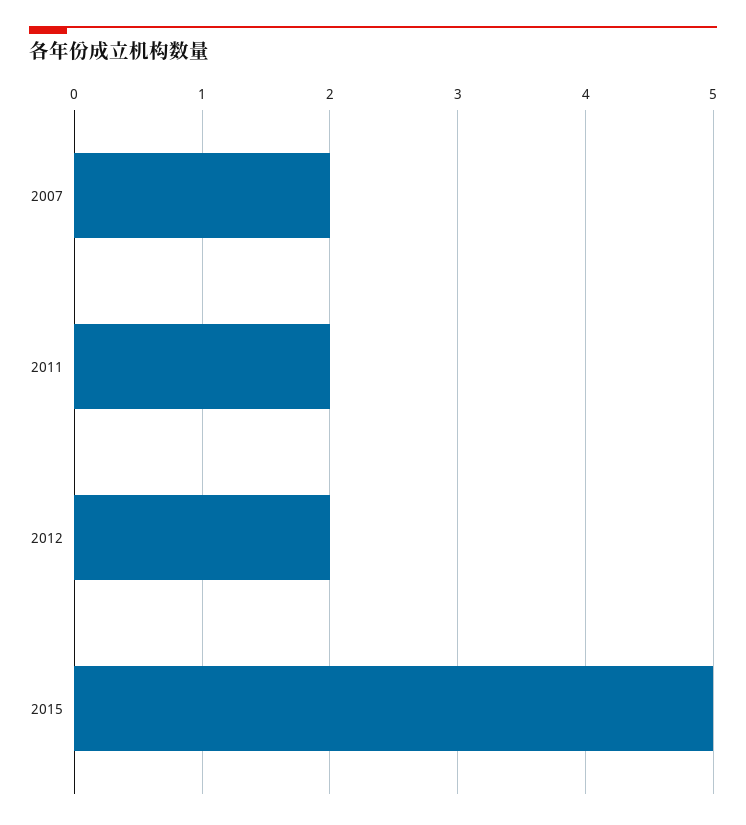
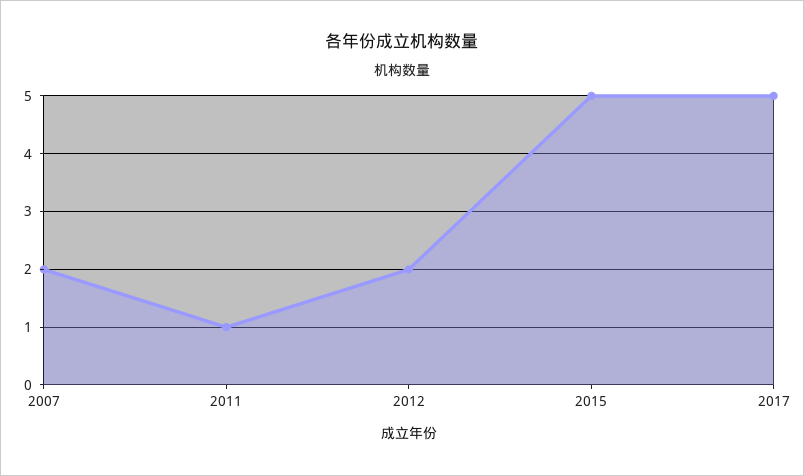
2011: 2 -> 1
2017: none -> 5

